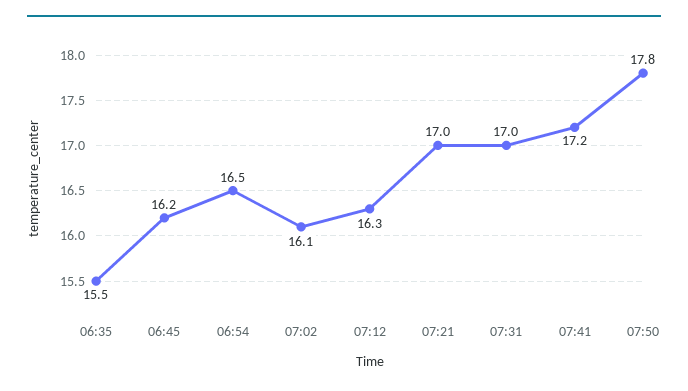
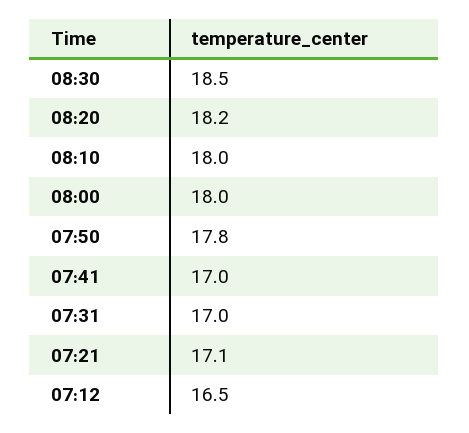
06:35: 15.5 -> none
06:45: 16.2 -> none
06:54: 16.5 -> none
07:02: 16.1 -> none
07:12: 16.3 -> 16.5
07:21: 17 -> 17.1
07:41: 17.2 -> 17
08:30: none -> 18.5
08:20: none -> 18.2
08:10: none -> 18
08:00: none -> 18

